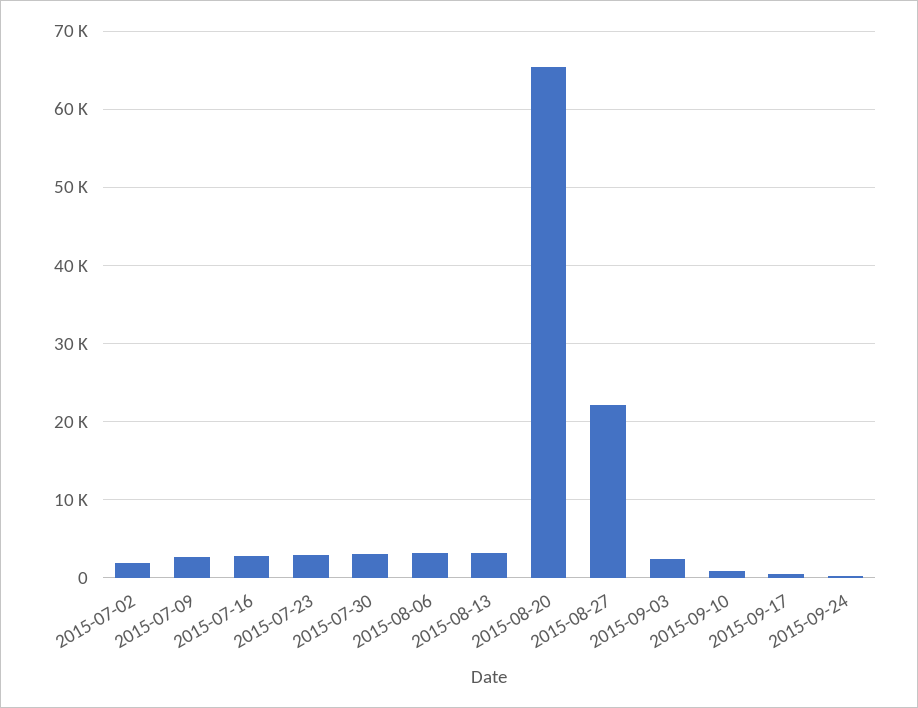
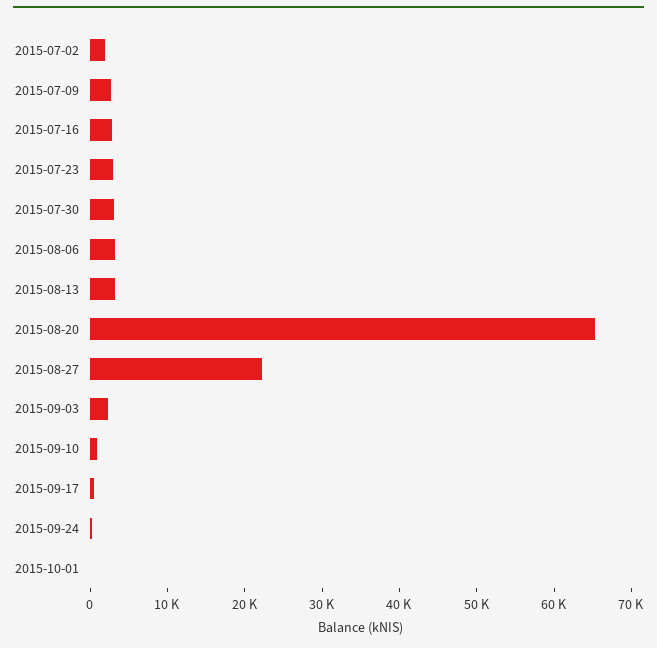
2015-10-01: none -> 0

